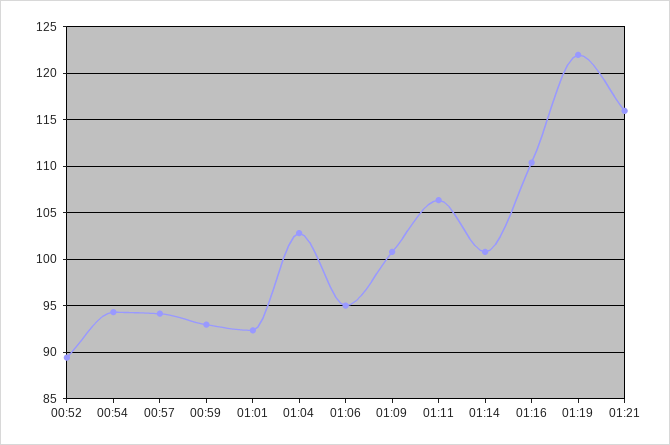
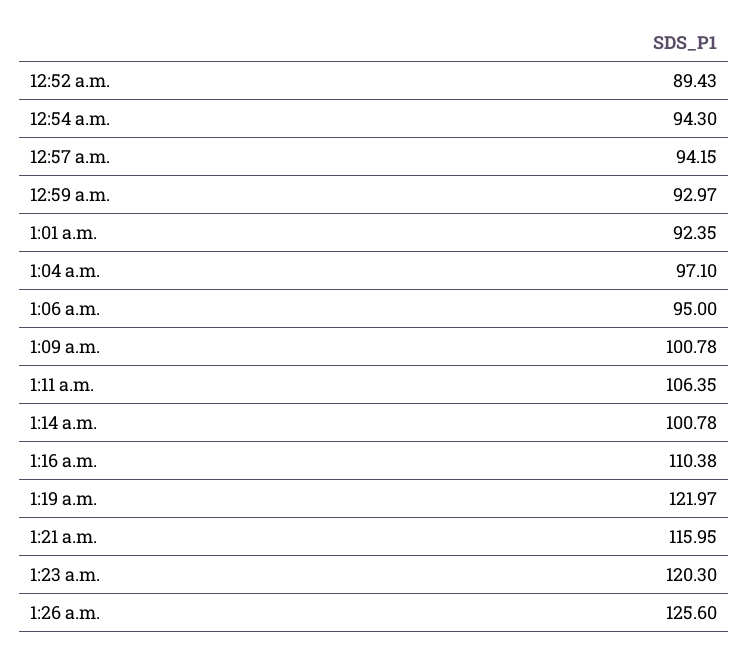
01:04: 103 -> 97.1
1:23 a.m.: none -> 120.3
1:26 a.m.: none -> 125.6

